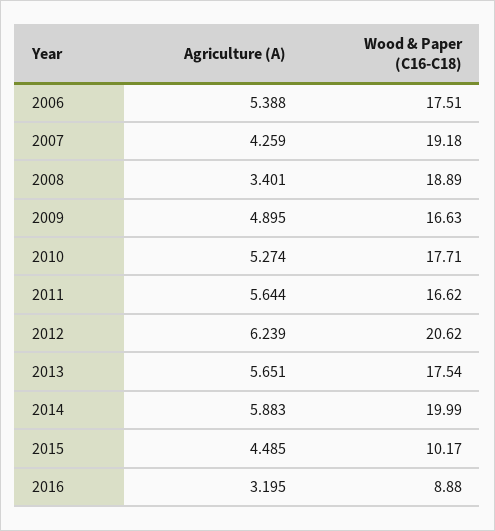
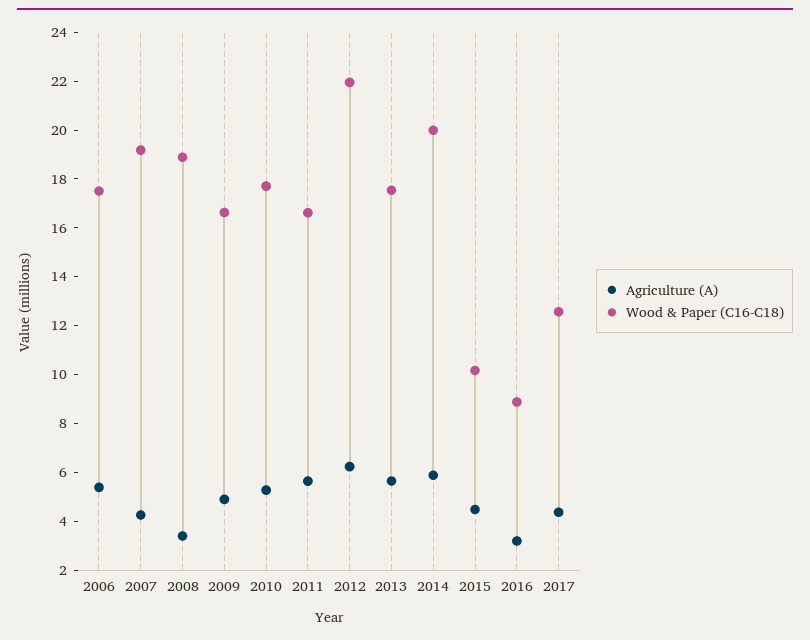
Wood & Paper (C16-C18), 2012: 20.62 -> 22
Agriculture (A), 2017: none -> 4.5
Wood & Paper (C16-C18), 2017: none -> 12.5

